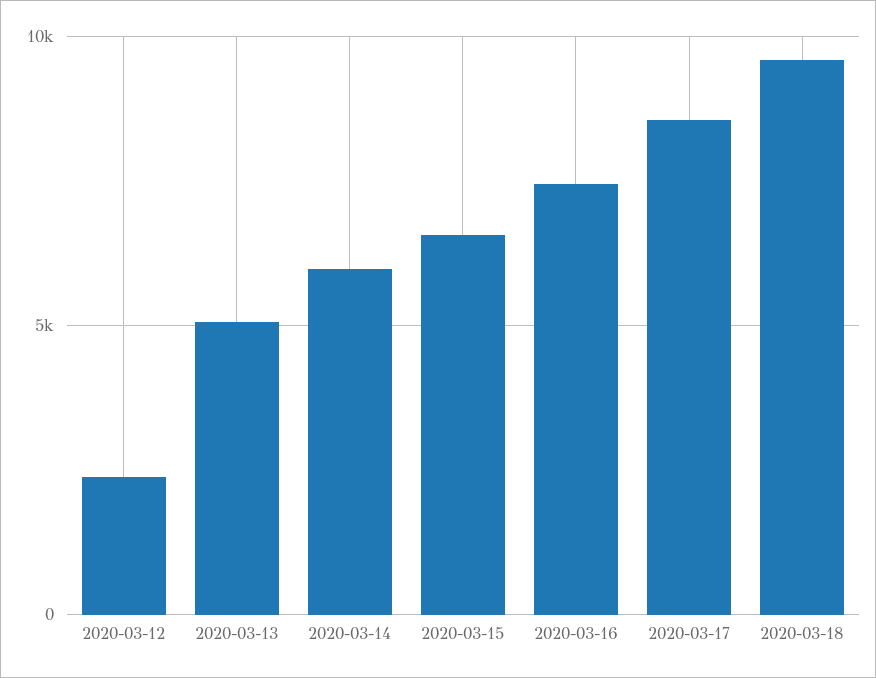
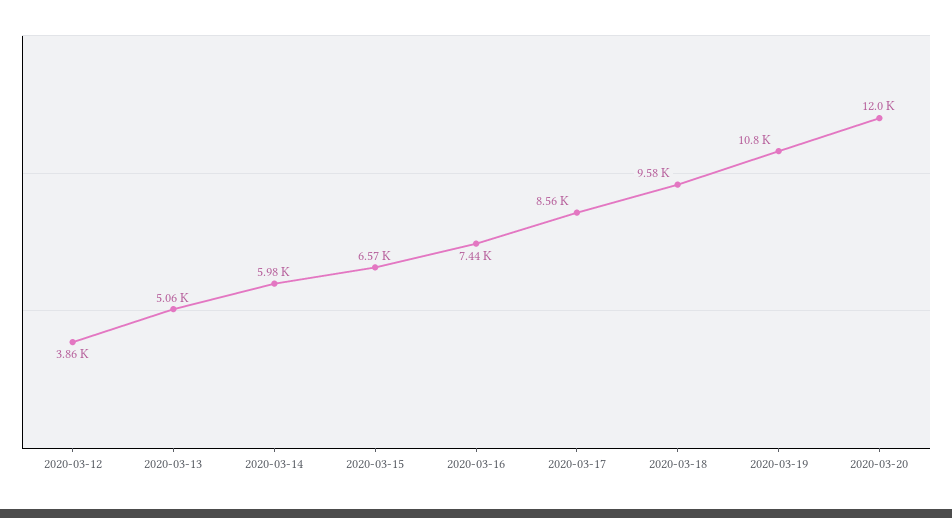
2020-03-12: 2500 -> 3860
2020-03-19: none -> 10800
2020-03-20: none -> 12000

